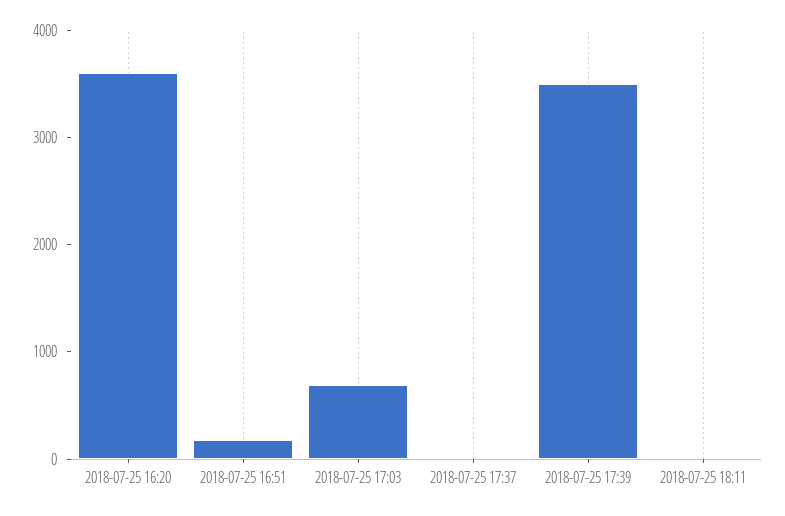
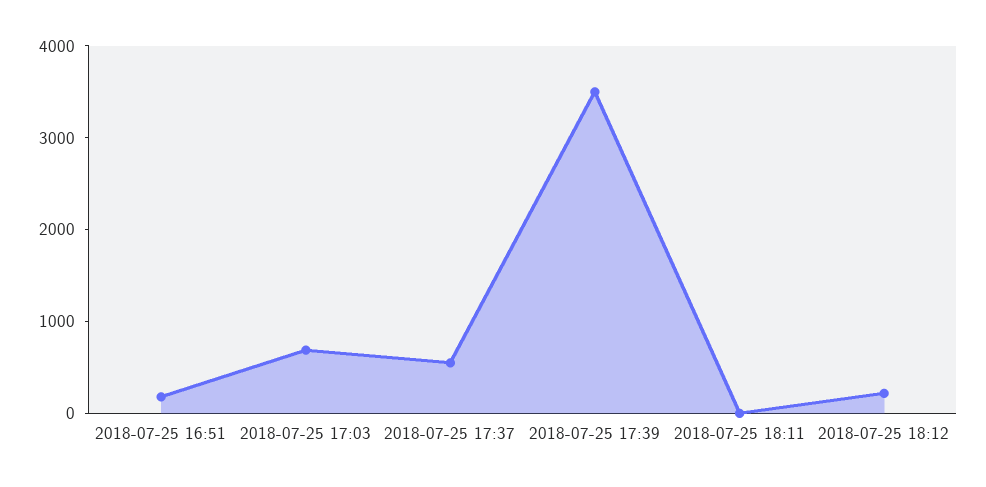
2018-07-25 16:20: 3600 -> none
2018-07-25 17:37: 0 -> 600
2018-07-25 18:12: none -> 200

